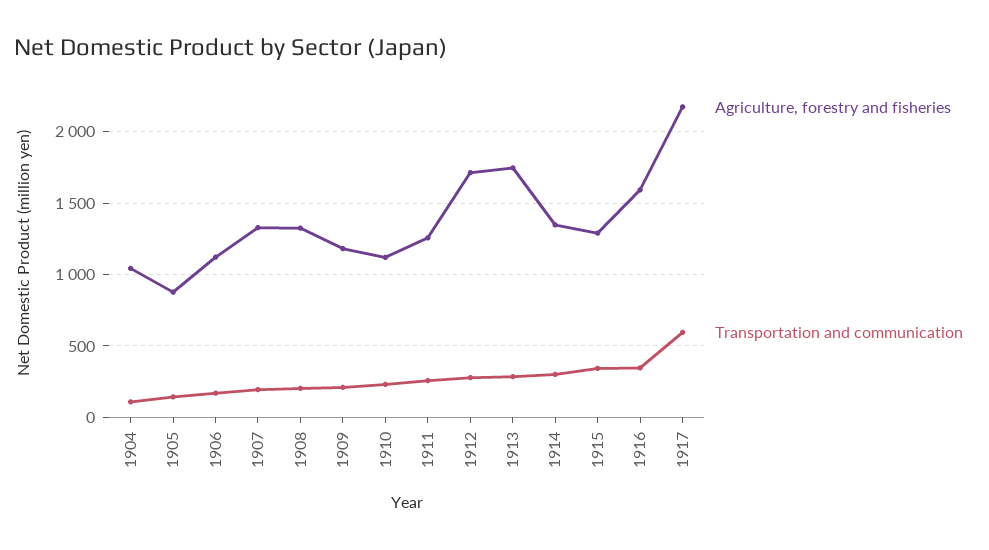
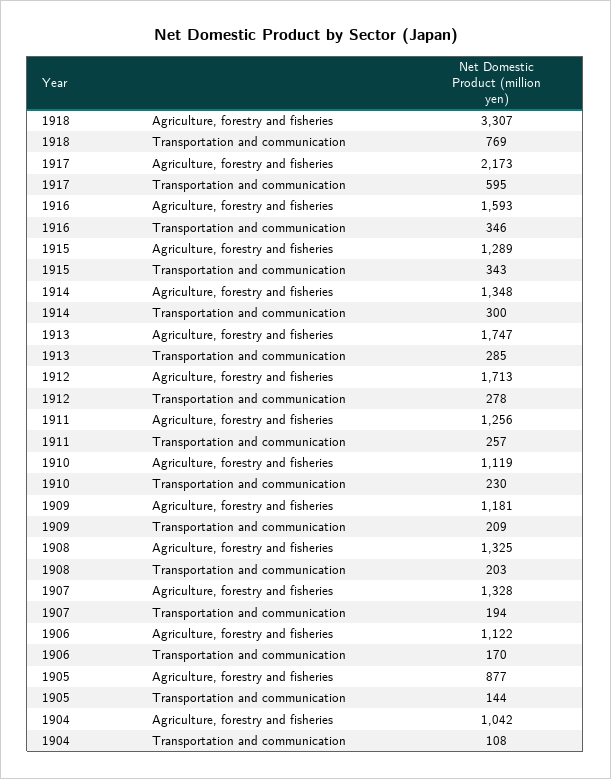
Agriculture, forestry and fisheries, 1918: none -> 3307
Transportation and communication, 1918: none -> 769

